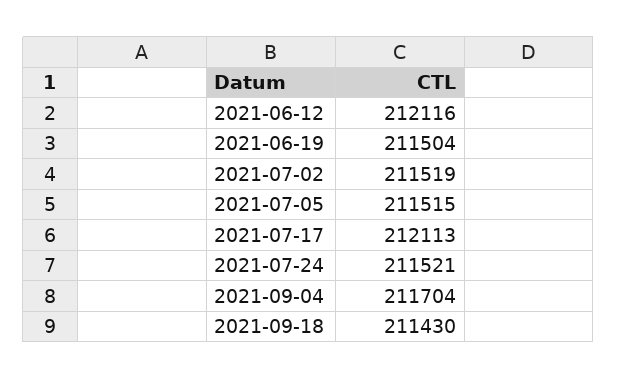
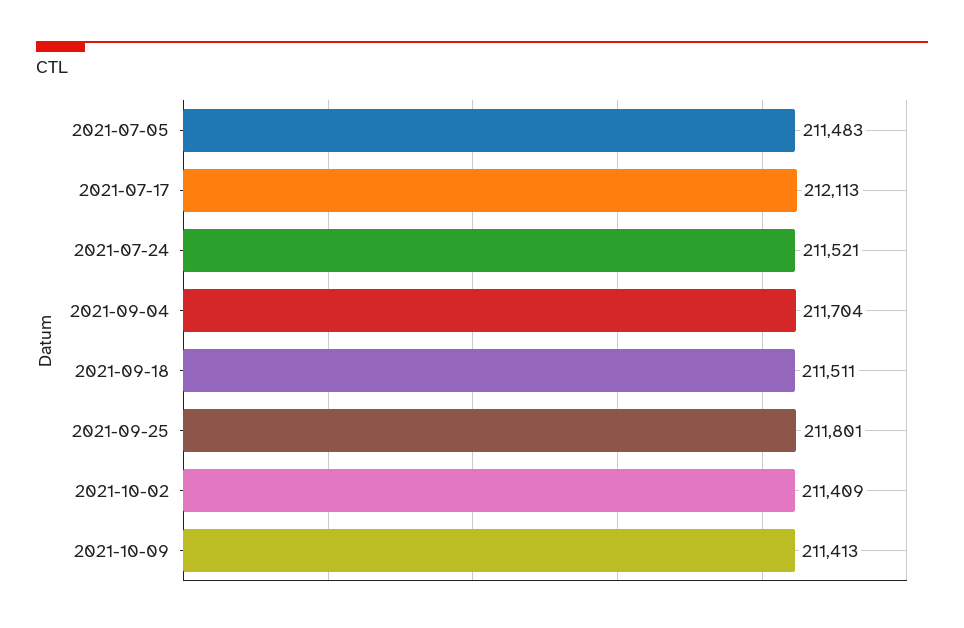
2021-06-12: 212116 -> none
2021-06-19: 211504 -> none
2021-07-02: 211519 -> none
2021-07-05: 211515 -> 211483
2021-09-18: 211430 -> 211511
2021-09-25: none -> 211801
2021-10-02: none -> 211409
2021-10-09: none -> 211413

